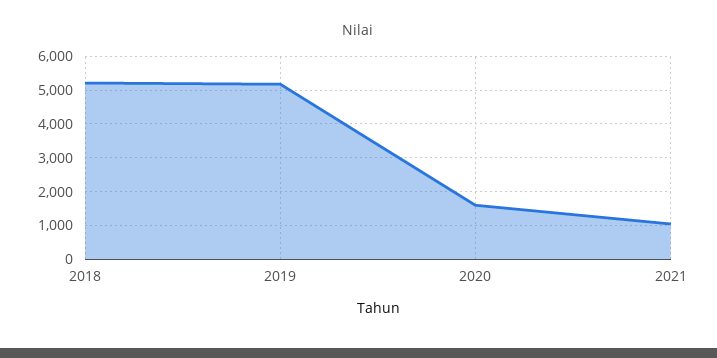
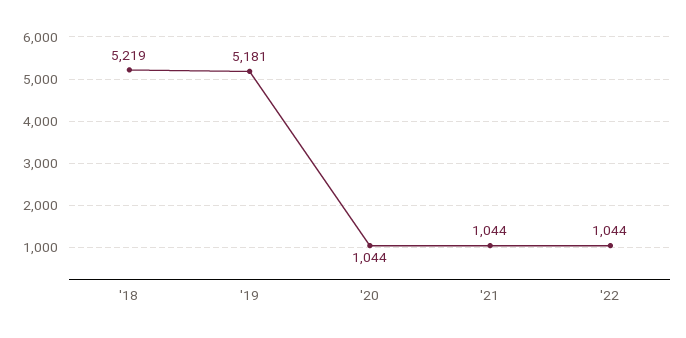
2020: 1600 -> 1044
'22: none -> 1044

